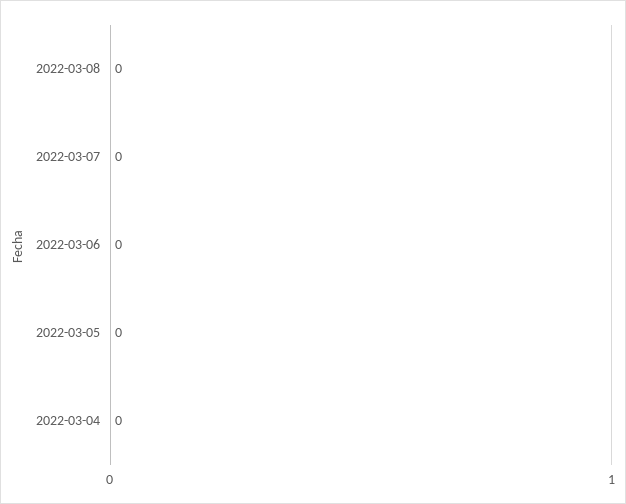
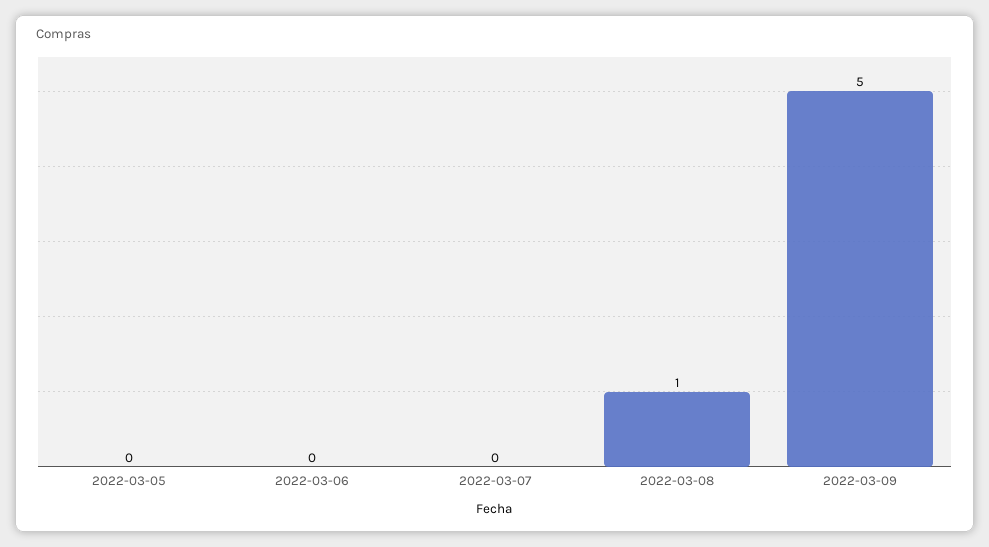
2022-03-08: 0 -> 1
2022-03-04: 0 -> none
2022-03-09: none -> 5

